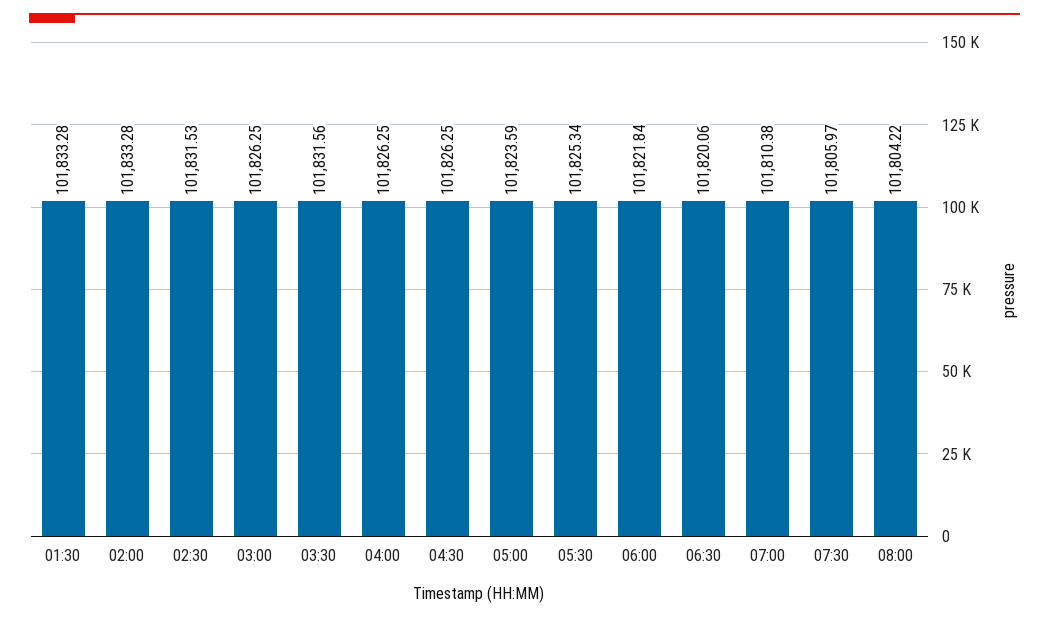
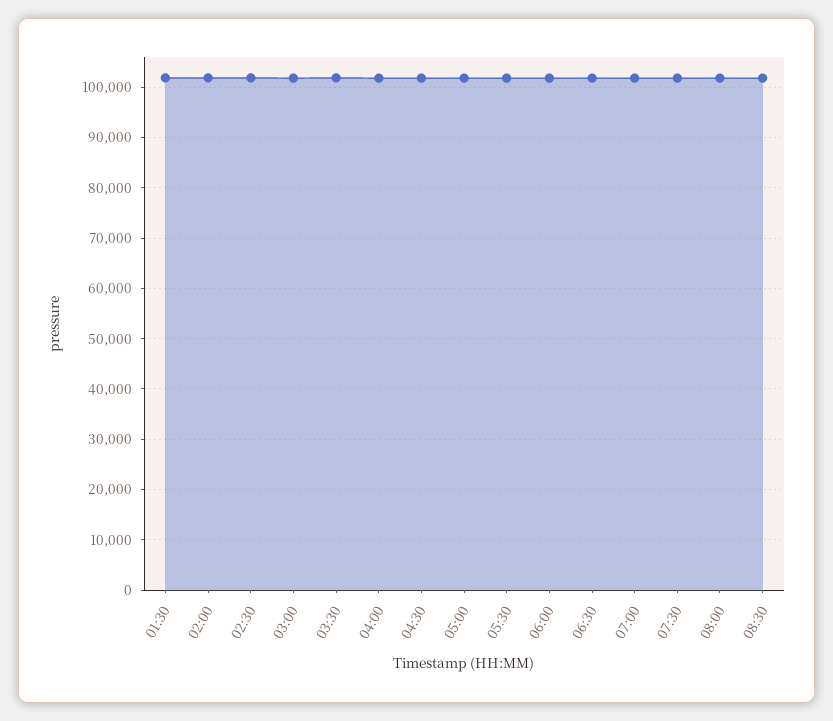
08:30: none -> 102000

